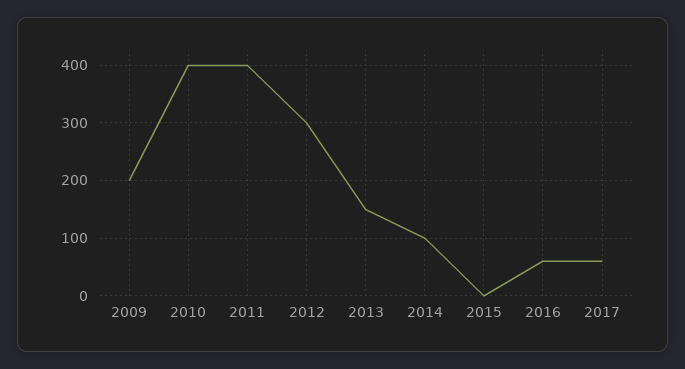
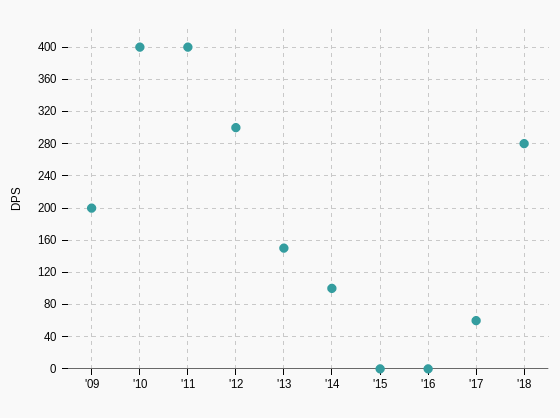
2016: 60 -> 0
'18: none -> 280

